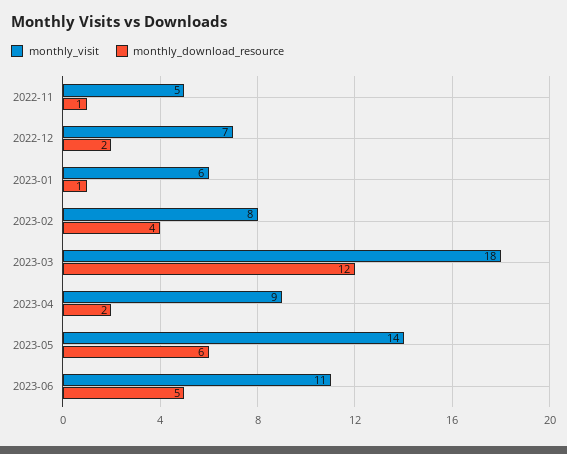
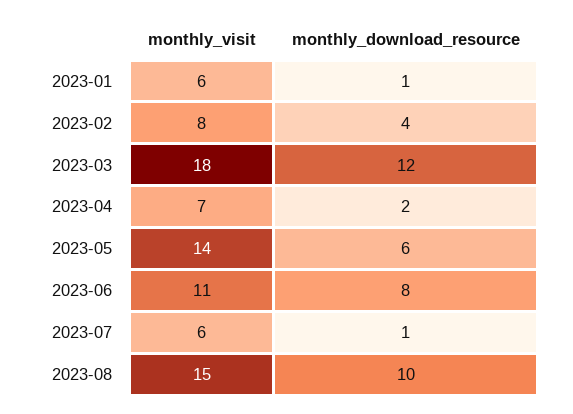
monthly_visit, 2022-11: 5 -> none
monthly_download_resource, 2022-11: 1 -> none
monthly_visit, 2022-12: 7 -> none
monthly_download_resource, 2022-12: 2 -> none
monthly_visit, 2023-04: 9 -> 7
monthly_download_resource, 2023-06: 5 -> 8
monthly_visit, 2023-07: none -> 6
monthly_download_resource, 2023-07: none -> 1
monthly_visit, 2023-08: none -> 15
monthly_download_resource, 2023-08: none -> 10

